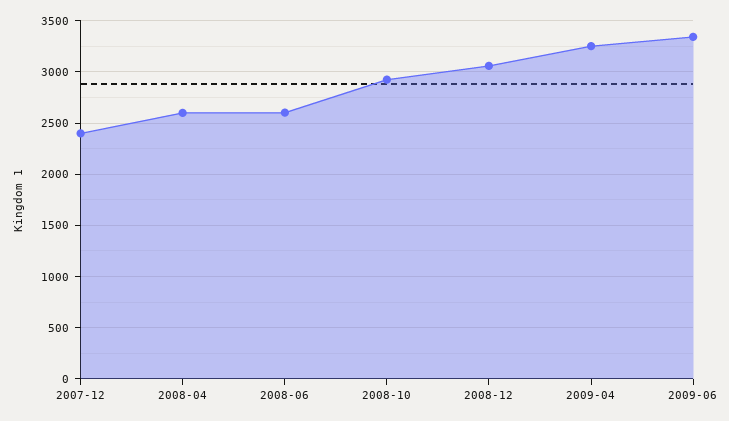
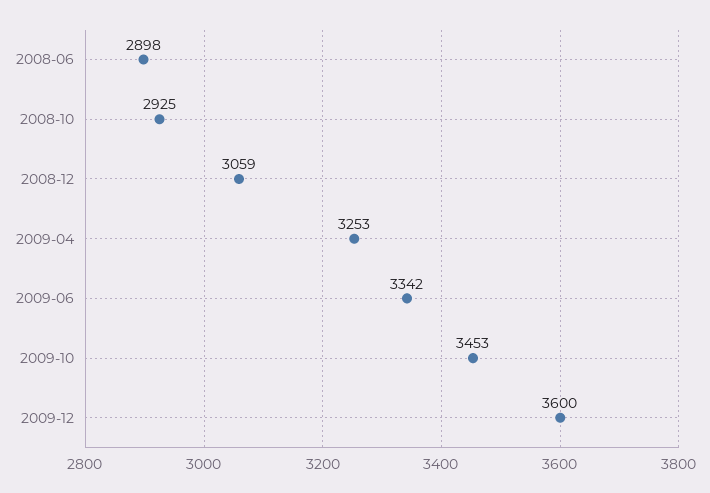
2007-12: 2400 -> none
2008-04: 2600 -> none
2008-06: 2600 -> 2898
2009-10: none -> 3453
2009-12: none -> 3600

